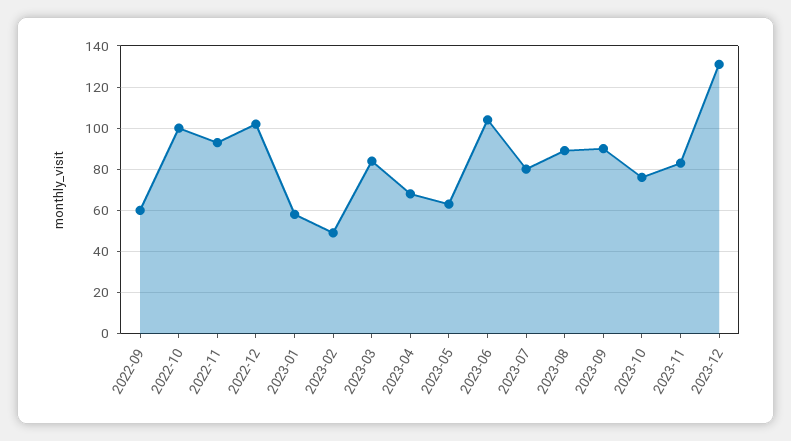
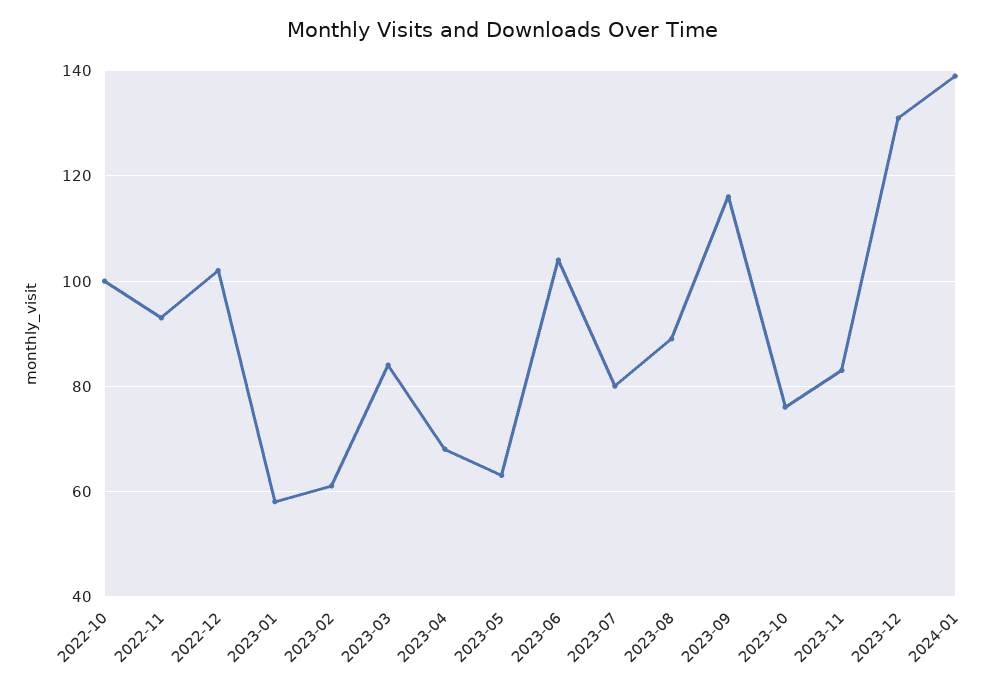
2022-09: 60 -> none
2023-02: 50 -> 60
2023-09: 90 -> 115
2024-01: none -> 140

